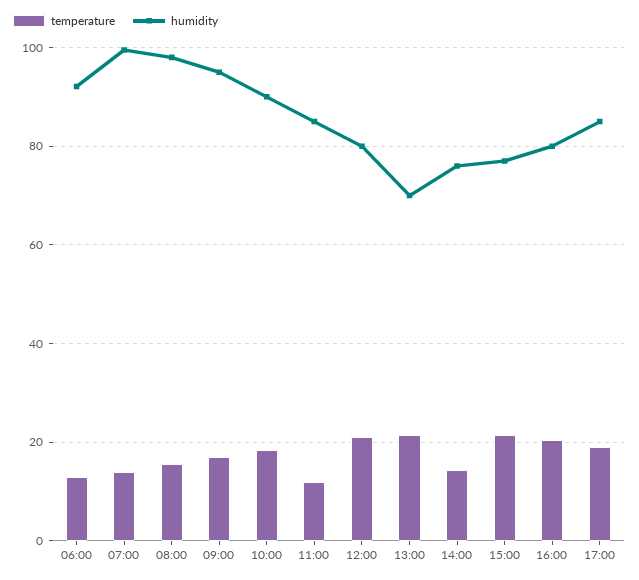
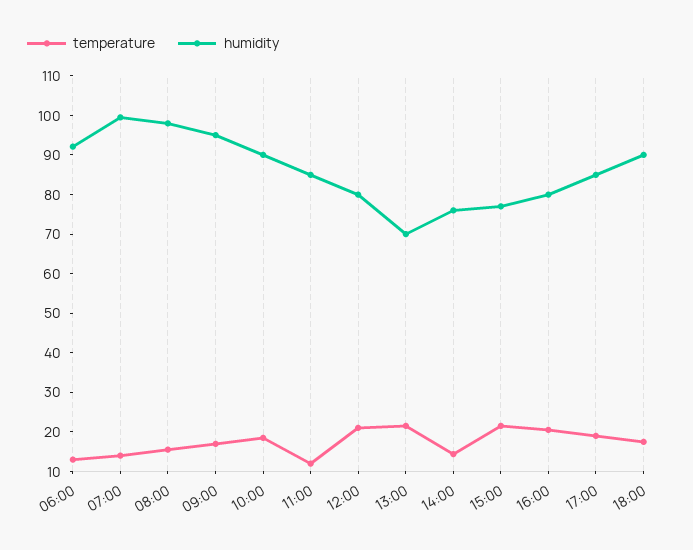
temperature, 18:00: none -> 17.5
humidity, 18:00: none -> 90

